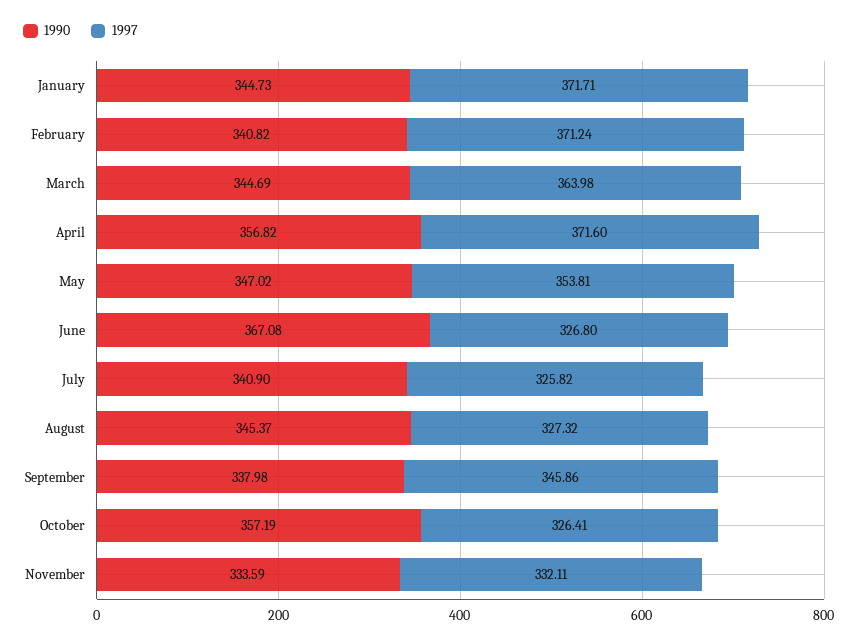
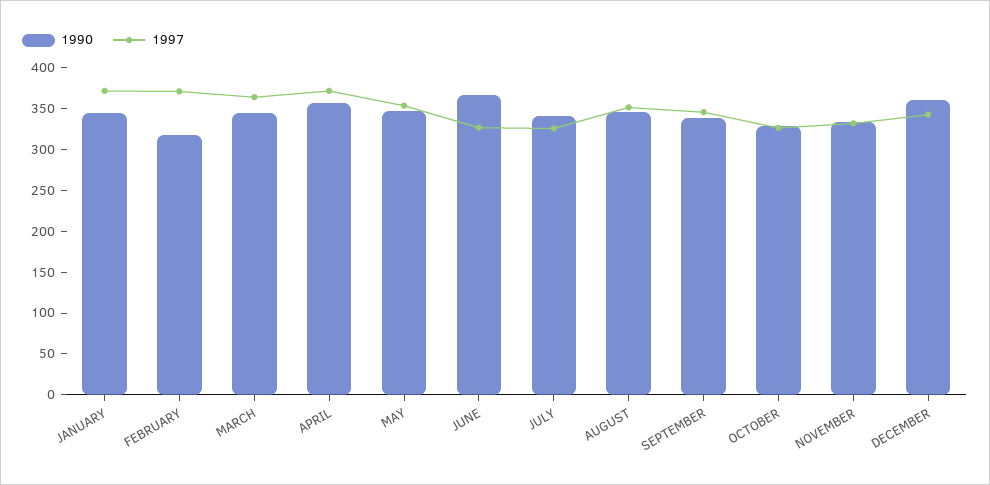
1990, February: 340.82 -> 320
1997, August: 327.32 -> 350
1990, October: 357.19 -> 330
1990, DECEMBER: none -> 360
1997, DECEMBER: none -> 340

